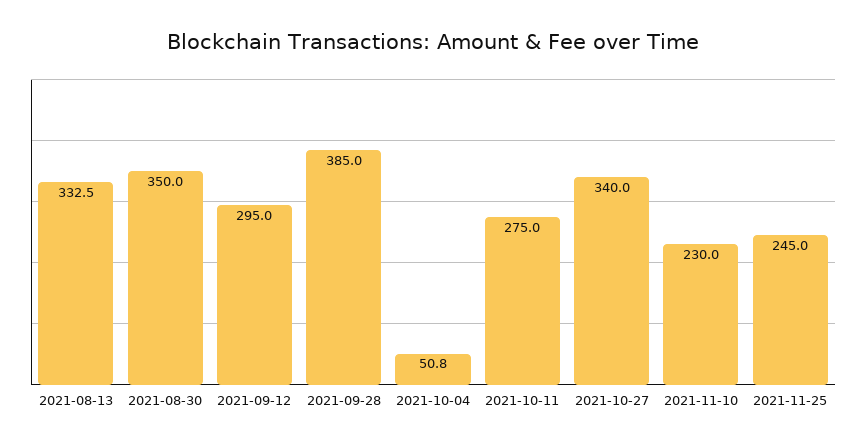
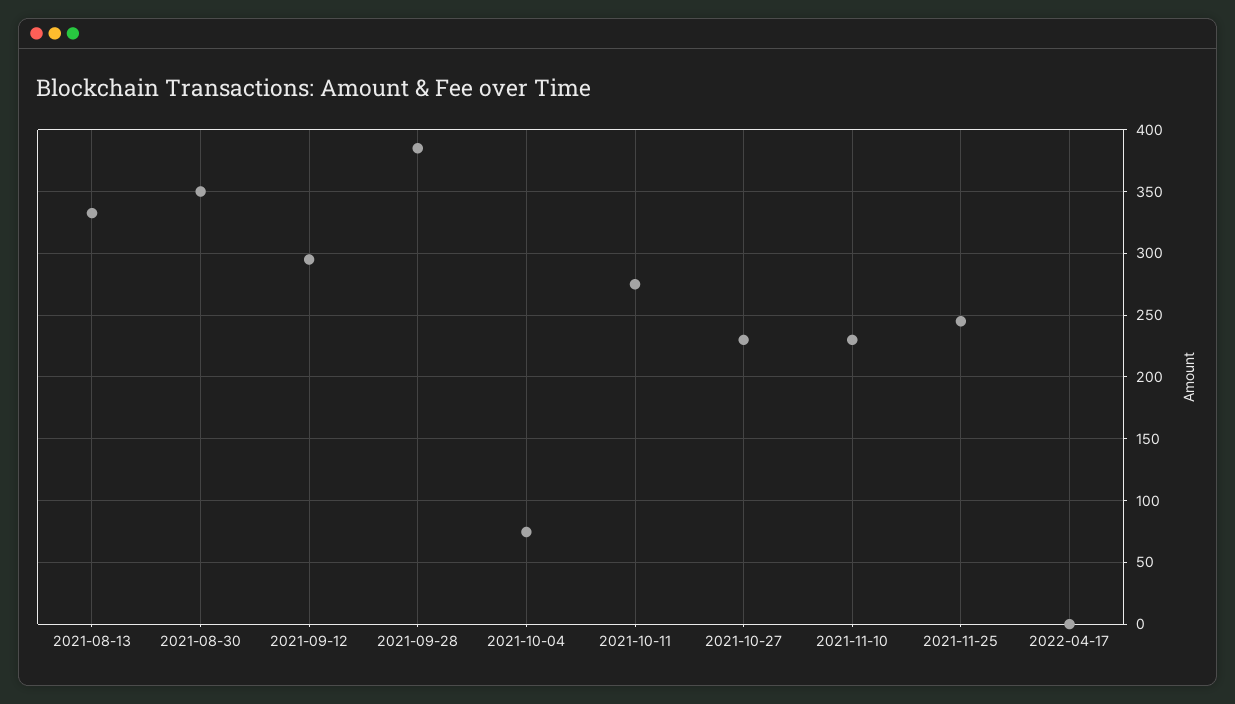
2021-10-04: 50.8 -> 75
2021-10-27: 340 -> 230
2022-04-17: none -> 0

